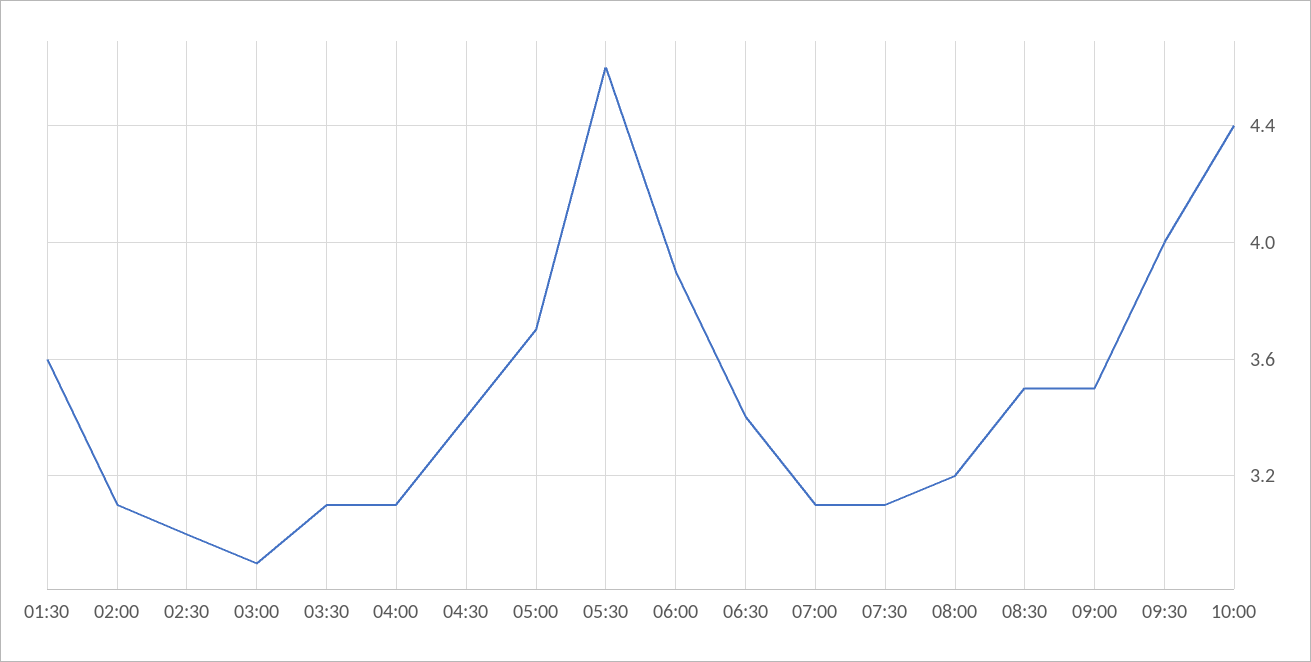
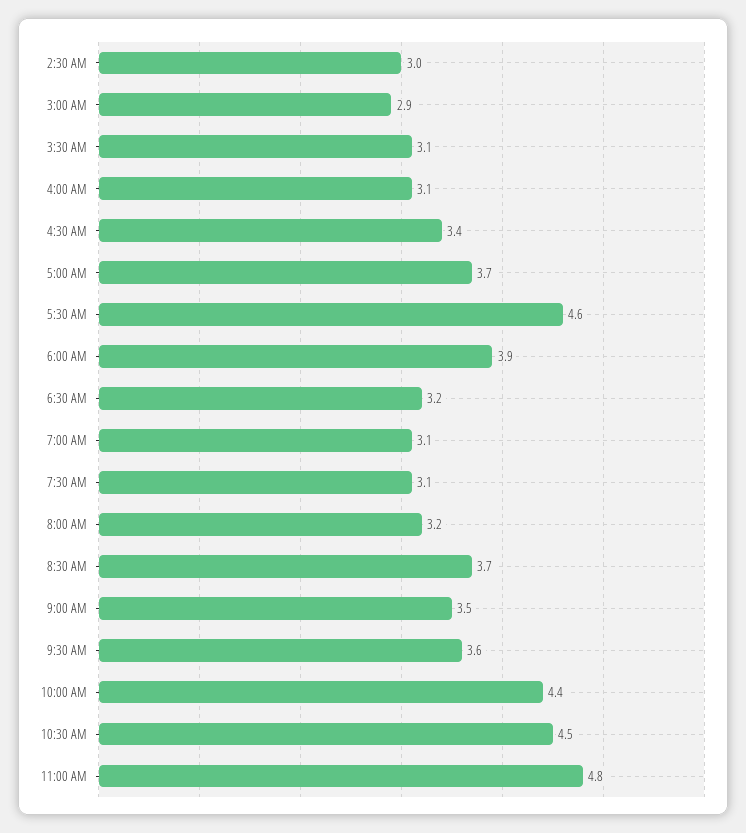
01:30: 3.6 -> none
02:00: 3.1 -> none
06:30: 3.4 -> 3.2
08:30: 3.5 -> 3.7
09:30: 4 -> 3.6
10:30 AM: none -> 4.5
11:00 AM: none -> 4.8

